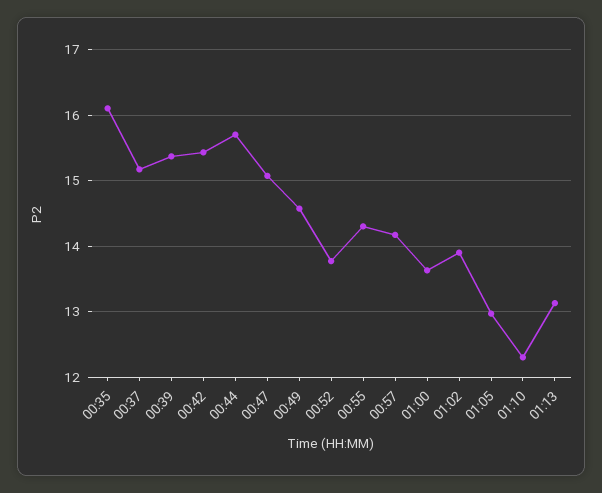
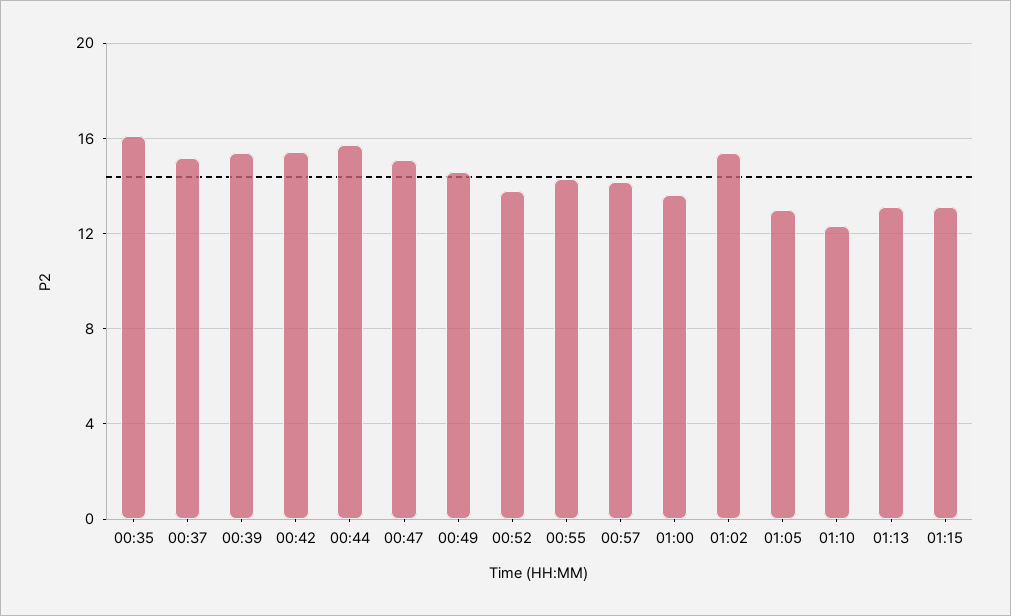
01:02: 13.9 -> 15.5
01:15: none -> 13

